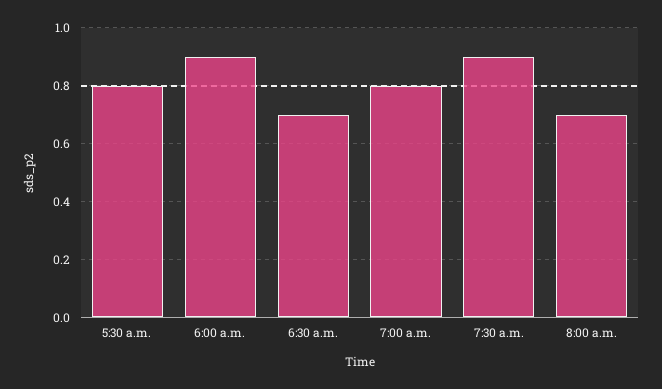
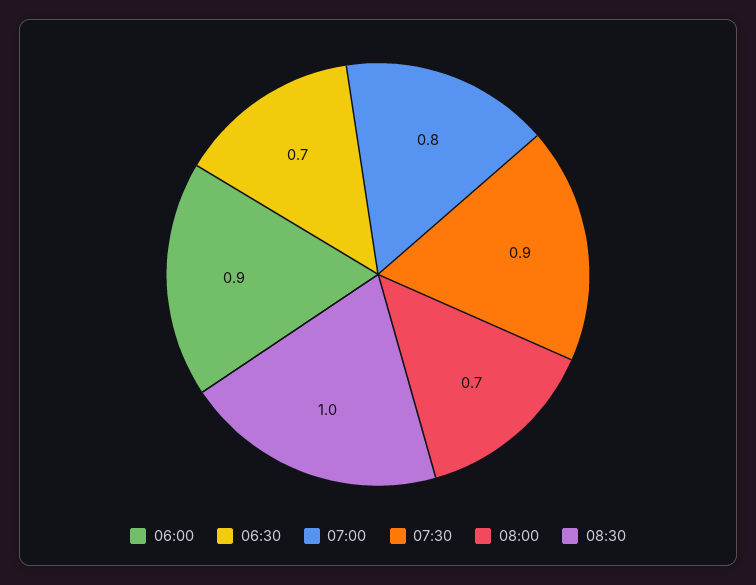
5:30 a.m.: 0.8 -> none
08:30: none -> 1

